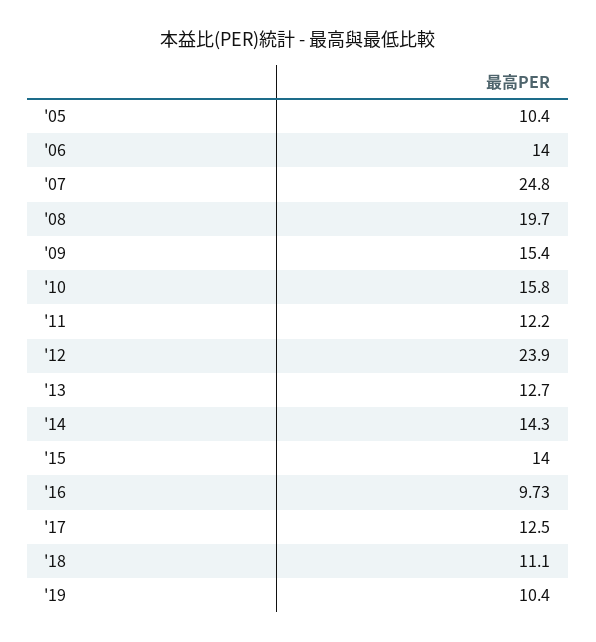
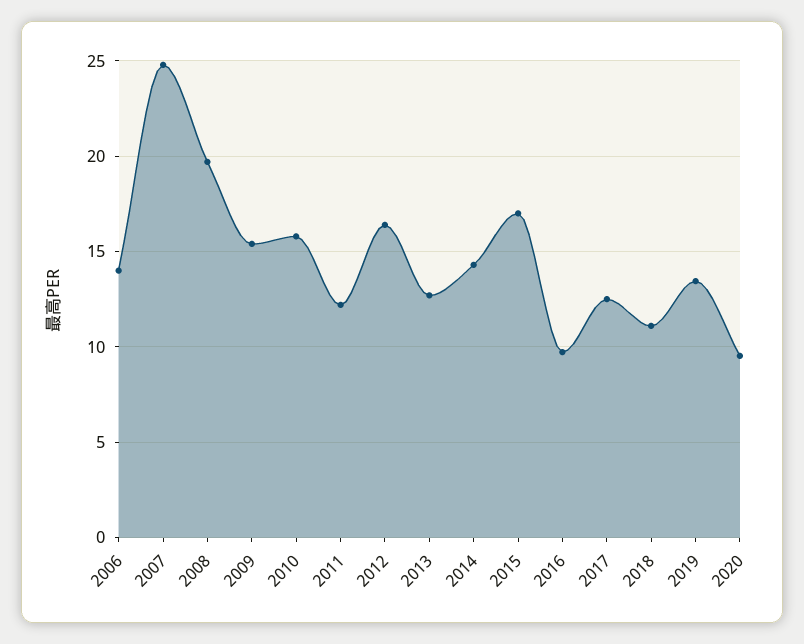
'05: 10.4 -> none
'12: 23.9 -> 16.5
'15: 14 -> 17
'19: 10.4 -> 13.5
2020: none -> 9.5

